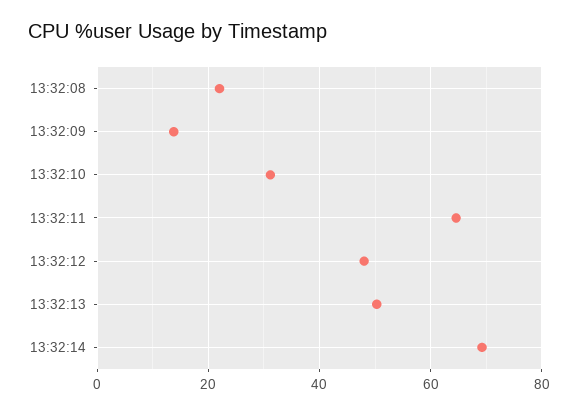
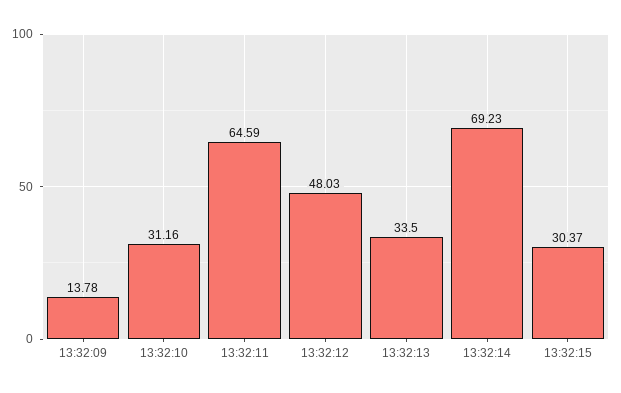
13:32:08: 22 -> none
13:32:13: 50 -> 33.5
13:32:15: none -> 30.37

